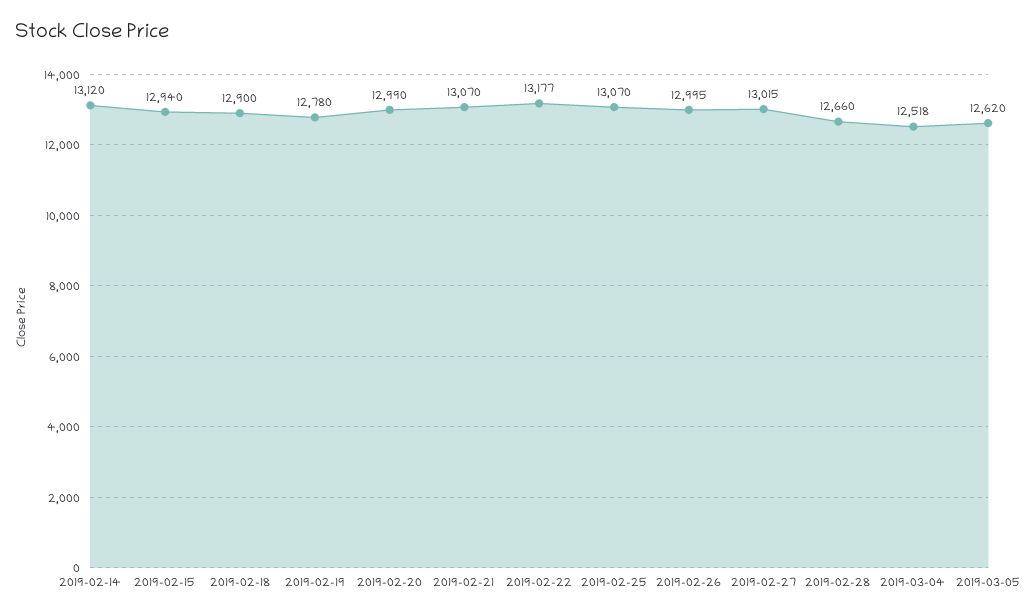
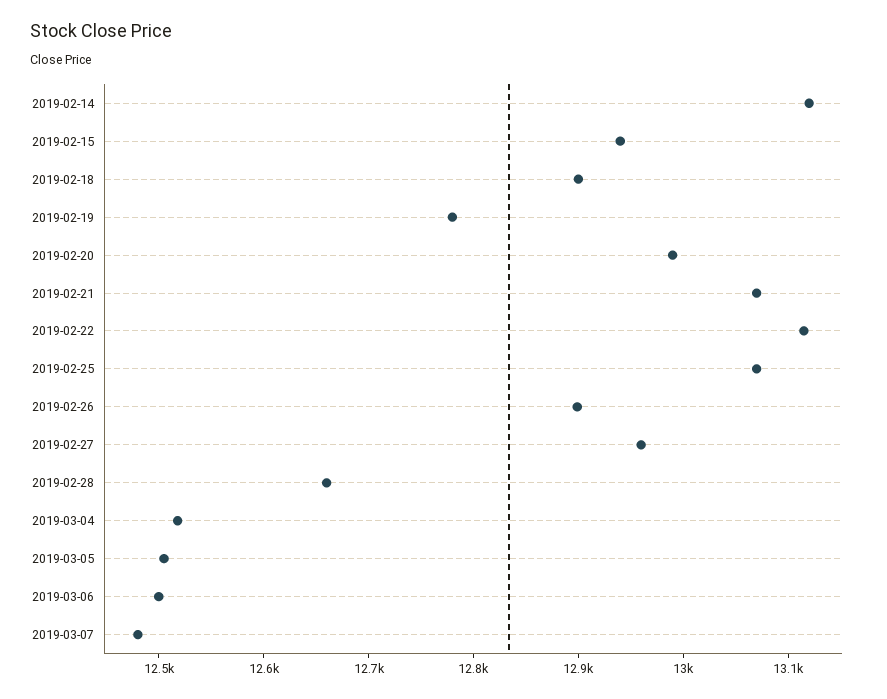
2019-02-22: 13177 -> 13120
2019-02-26: 12995 -> 12900
2019-02-27: 13015 -> 12960
2019-03-05: 12620 -> 12500
2019-03-06: none -> 12500
2019-03-07: none -> 12480

